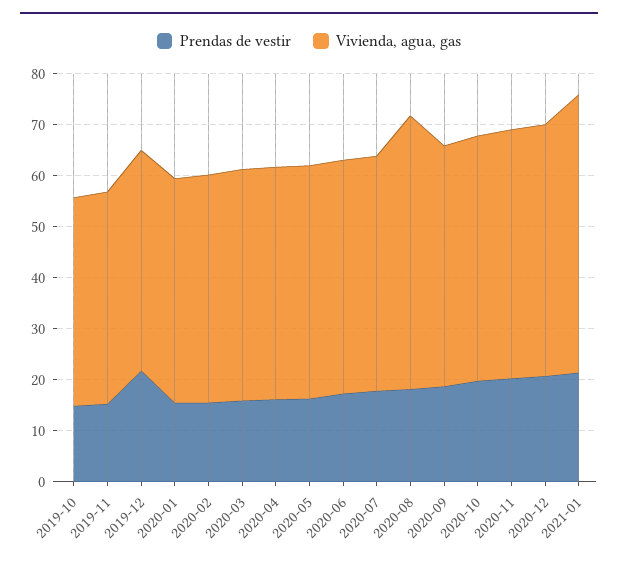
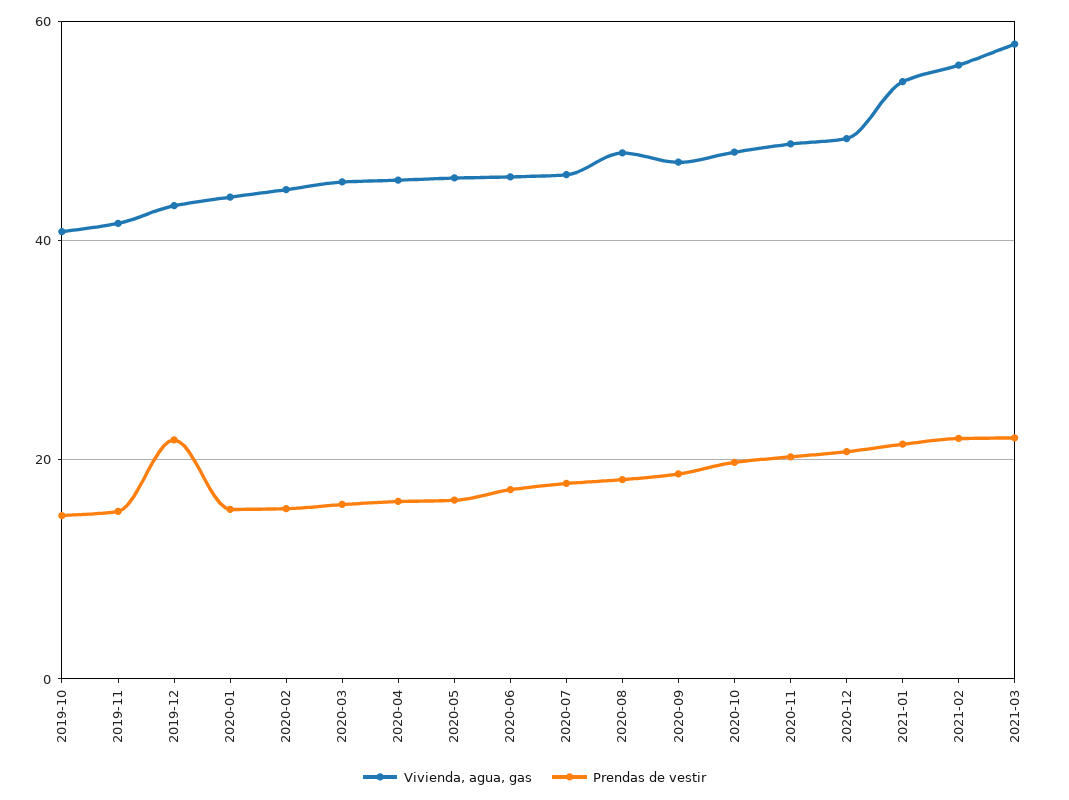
Vivienda, agua, gas, 2020-08: 54 -> 48
Vivienda, agua, gas, 2021-02: none -> 56
Prendas de vestir, 2021-02: none -> 22
Vivienda, agua, gas, 2021-03: none -> 58
Prendas de vestir, 2021-03: none -> 22

